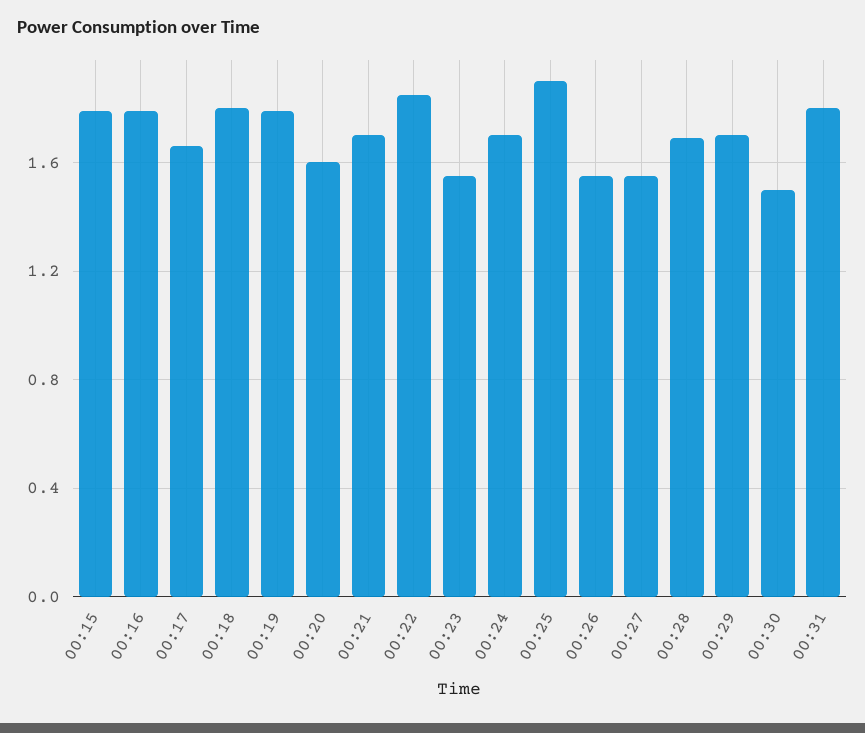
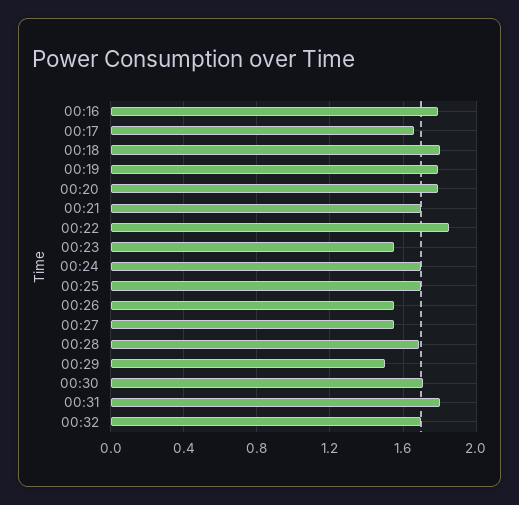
00:15: 1.8 -> none
00:20: 1.6 -> 1.8
00:25: 1.9 -> 1.7
00:29: 1.7 -> 1.5
00:30: 1.5 -> 1.7
00:32: none -> 1.7

